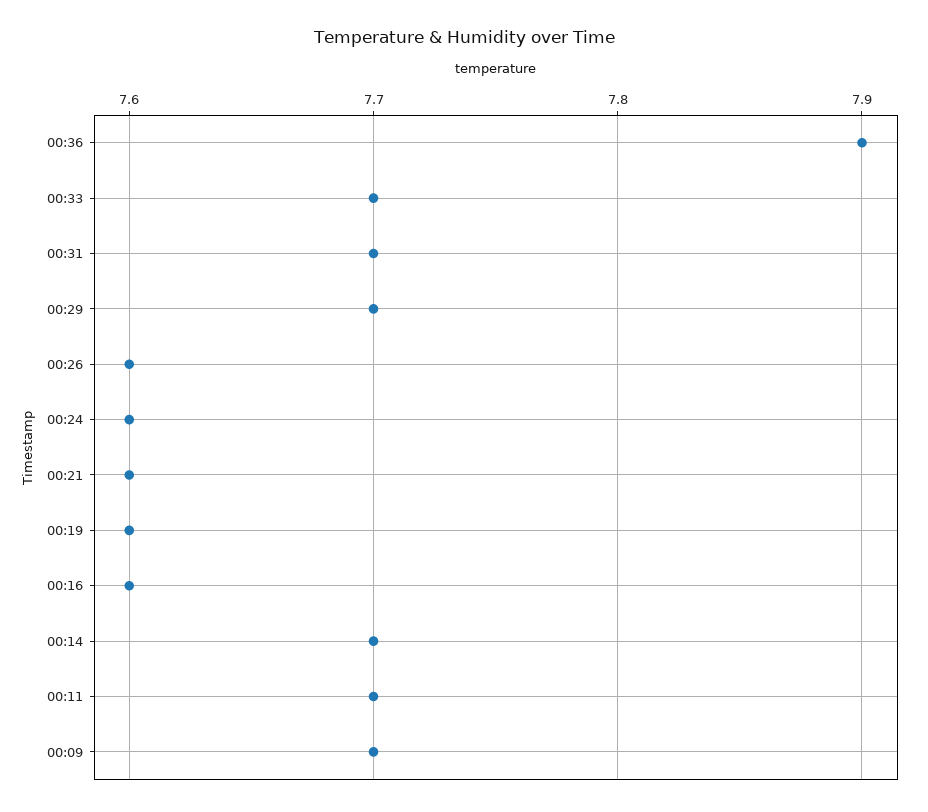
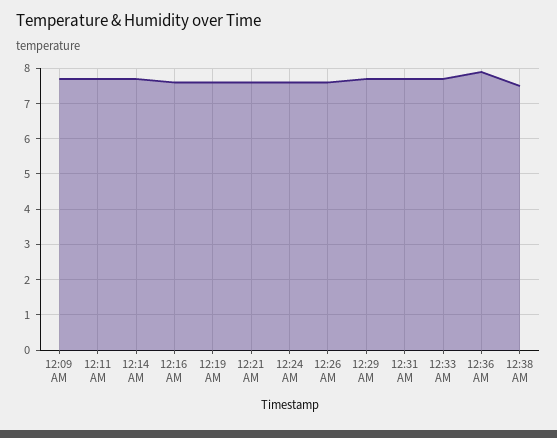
12:38 AM: none -> 7.5

